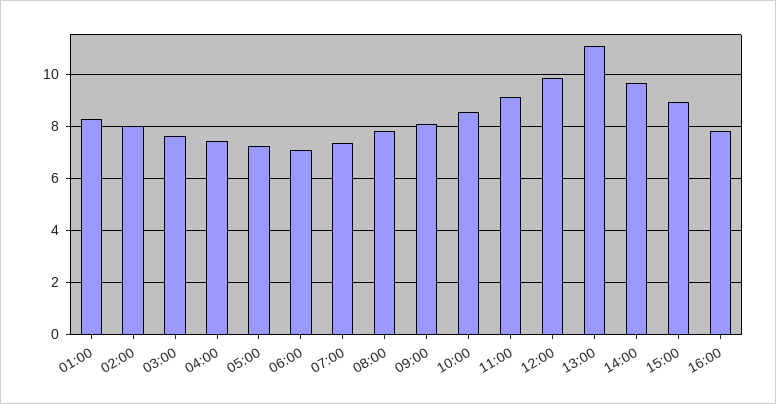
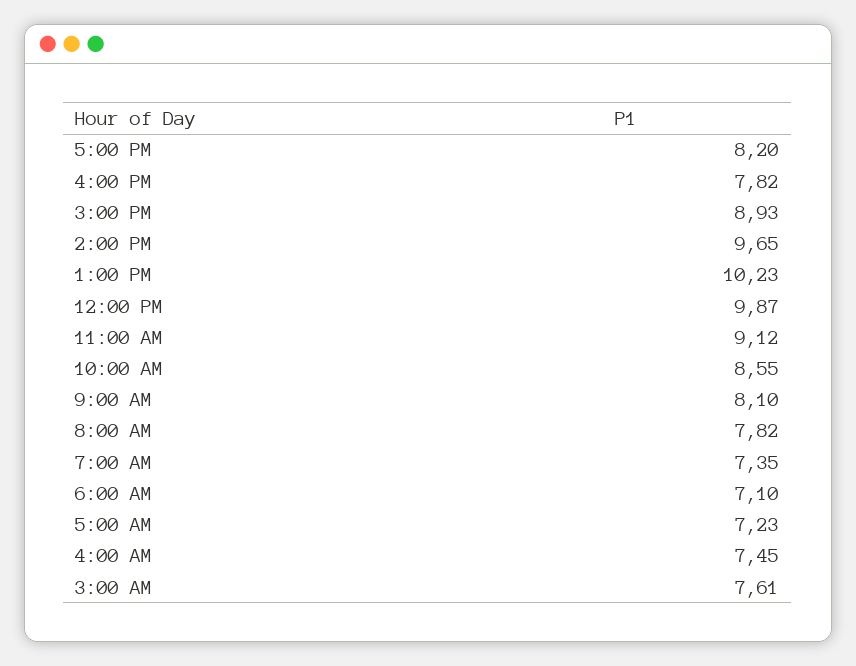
01:00: 8.25 -> none
02:00: 8 -> none
13:00: 11 -> 10.23
5:00 PM: none -> 8.2

